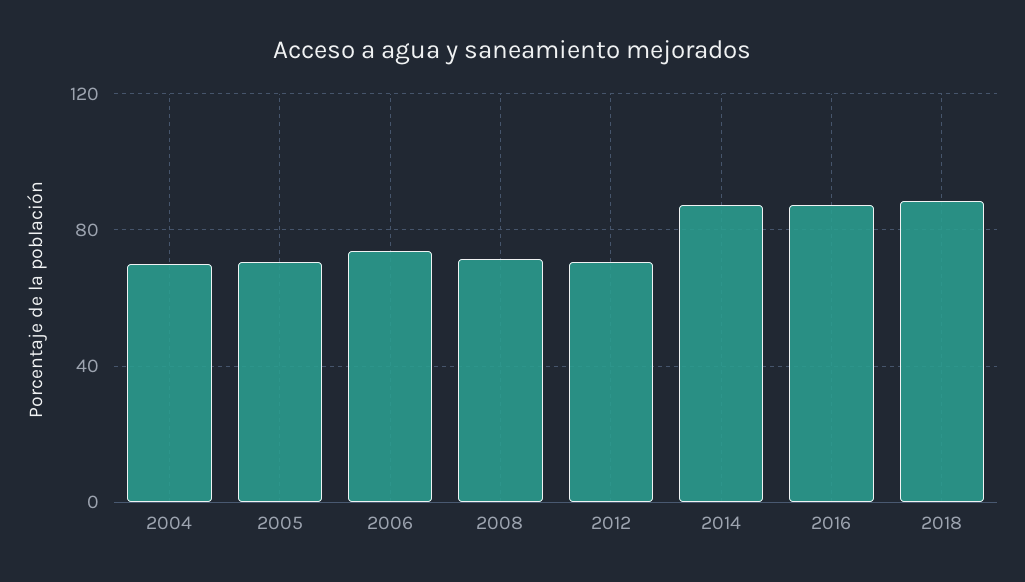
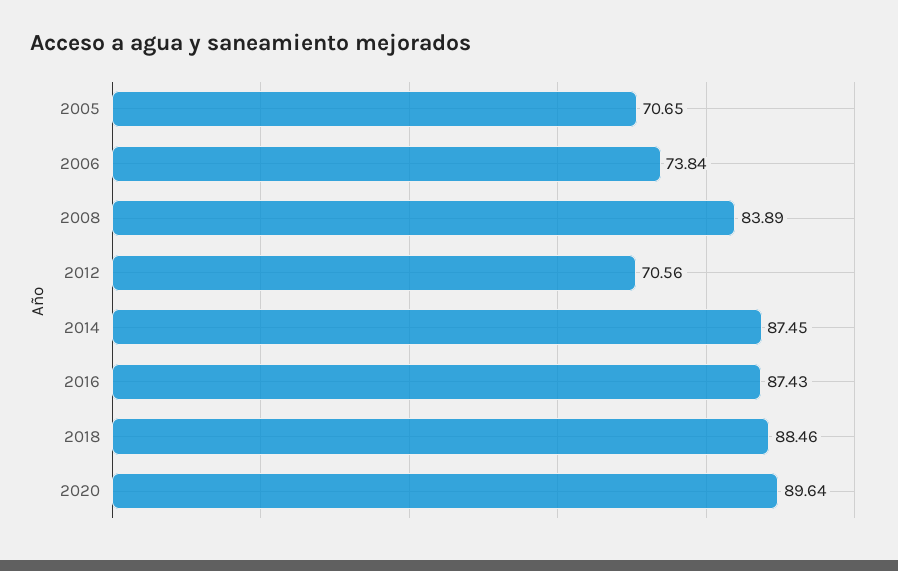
2004: 70 -> none
2008: 70 -> 83.89
2020: none -> 89.64

